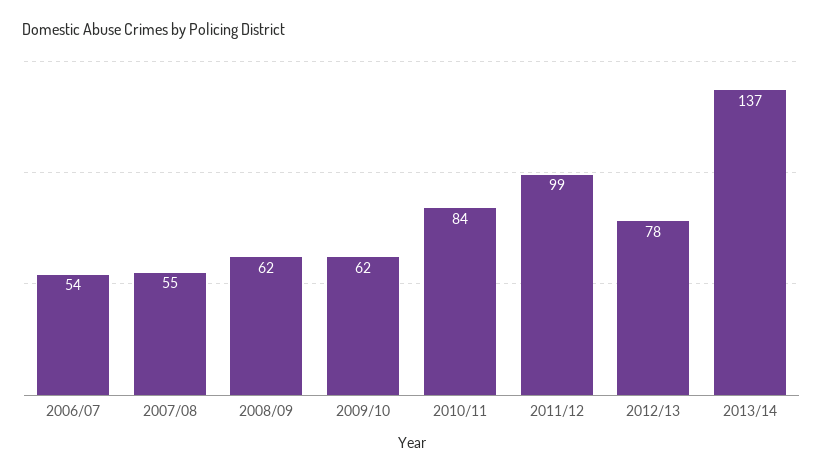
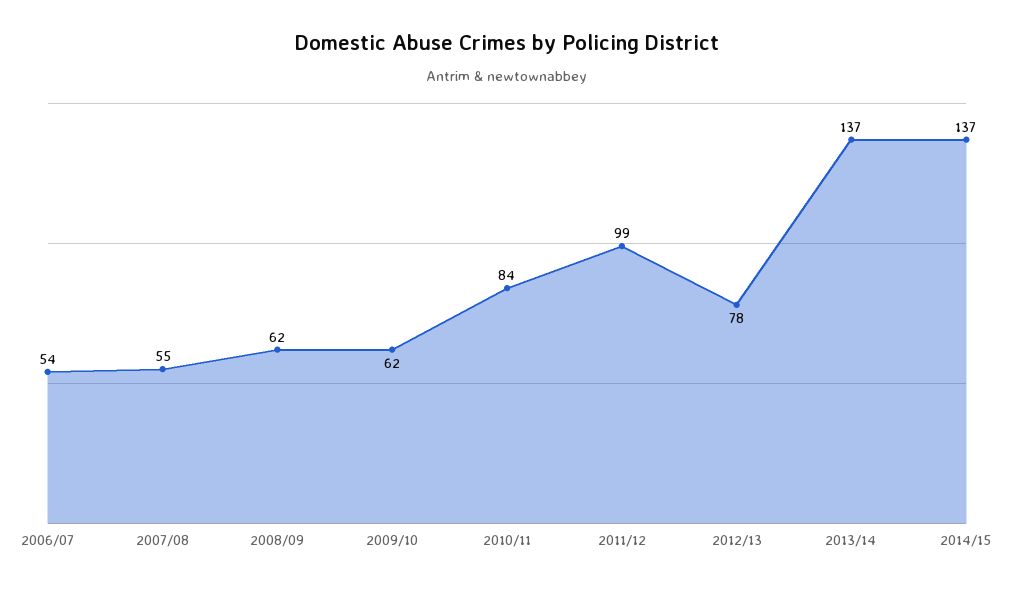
2014/15: none -> 137

